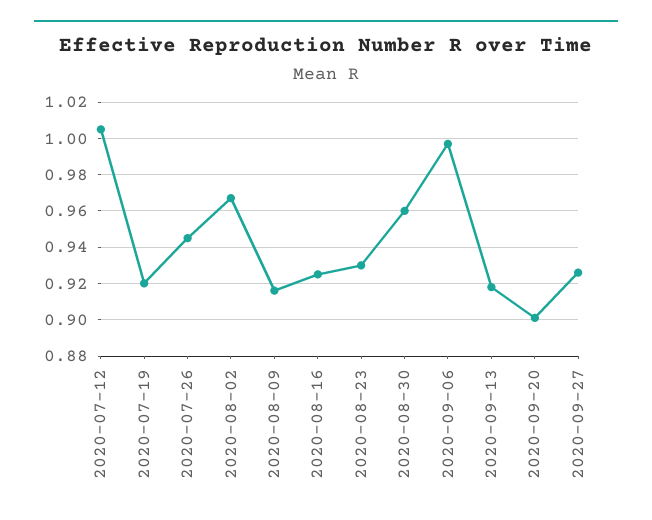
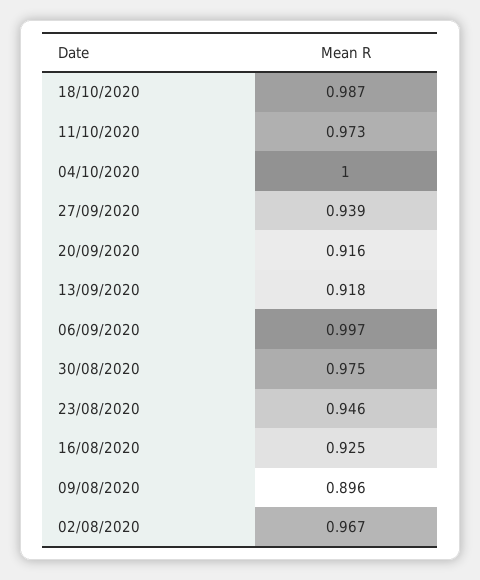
2020-07-12: 1.005 -> none
2020-07-19: 0.92 -> none
2020-07-26: 0.945 -> none
2020-08-09: 0.915 -> 0.896
2020-08-23: 0.93 -> 0.946
2020-08-30: 0.96 -> 0.975
2020-09-20: 0.9 -> 0.916
2020-09-27: 0.925 -> 0.939
18/10/2020: none -> 0.987
11/10/2020: none -> 0.973
04/10/2020: none -> 1

